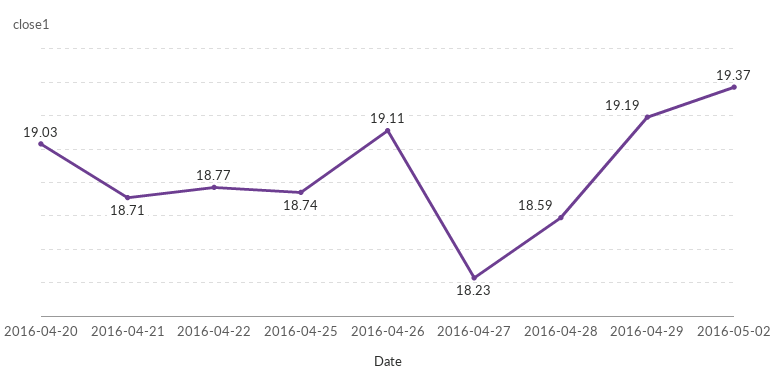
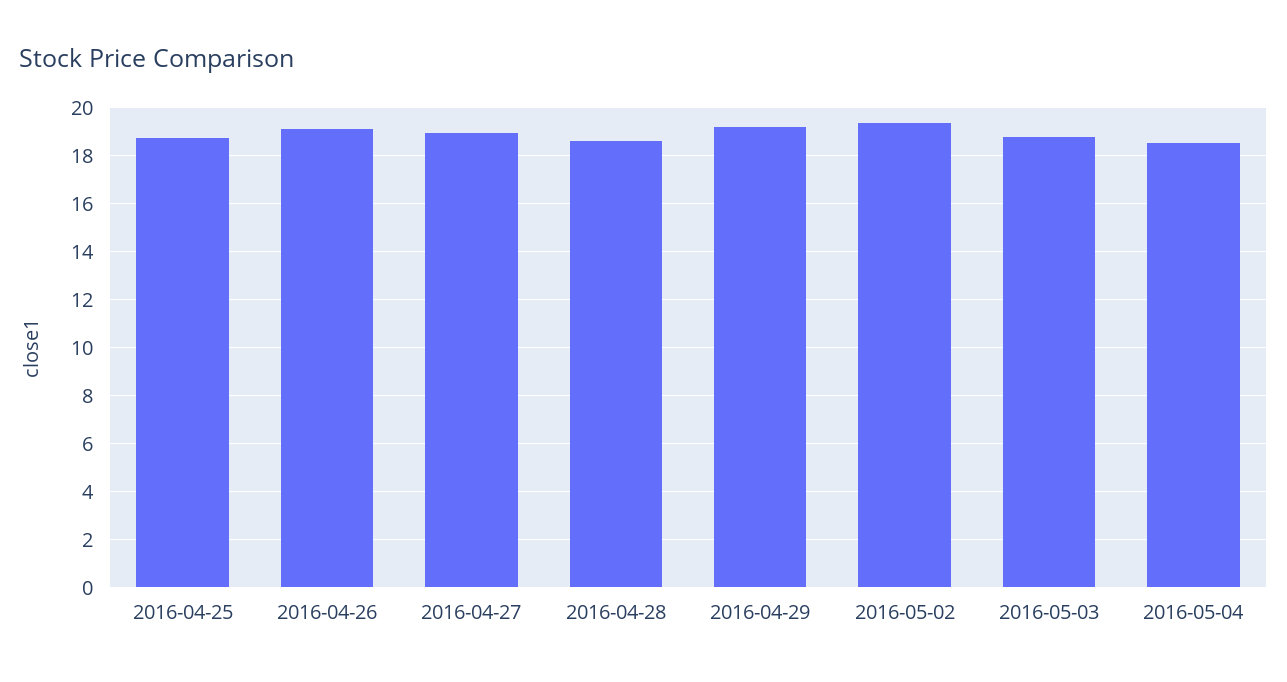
2016-04-20: 19.03 -> none
2016-04-21: 18.71 -> none
2016-04-22: 18.77 -> none
2016-04-27: 18.23 -> 19
2016-05-03: none -> 18.75
2016-05-04: none -> 18.5

